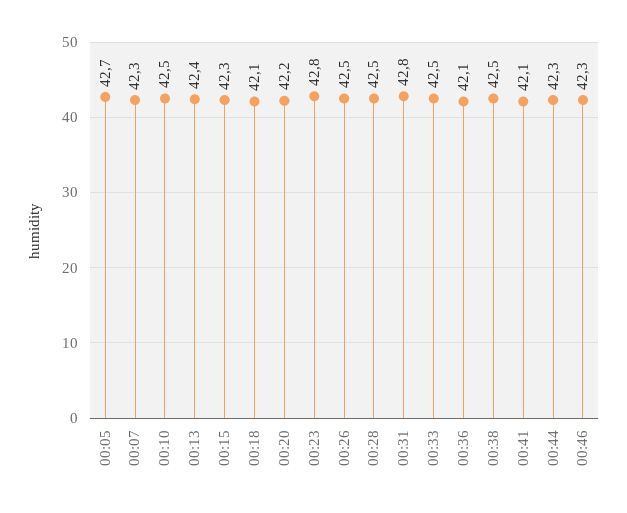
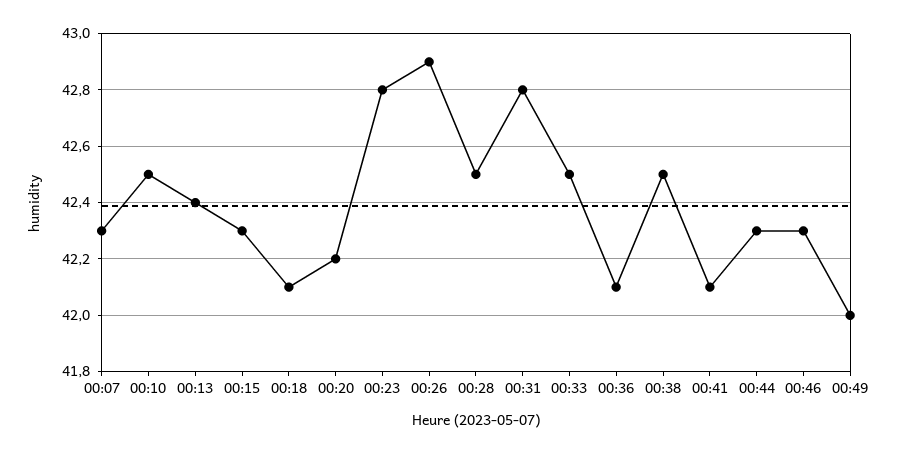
00:05: 42.7 -> none
00:26: 42.5 -> 42.9
00:49: none -> 42

